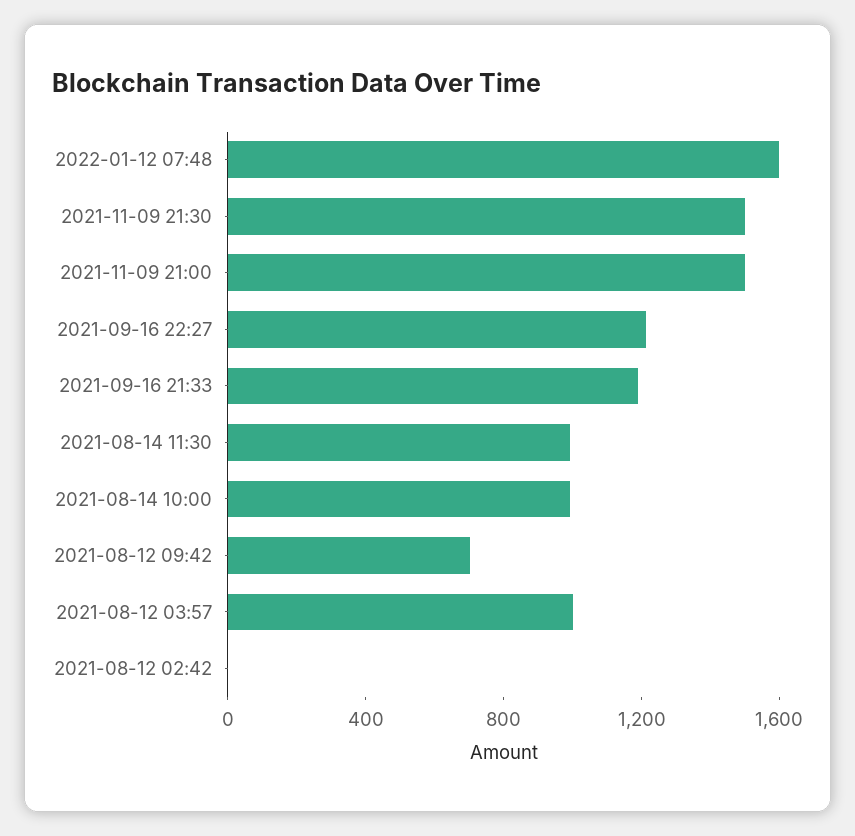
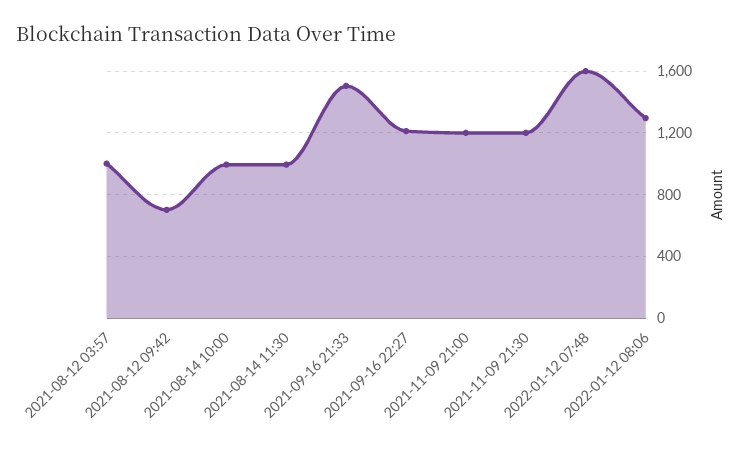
2021-11-09 21:30: 1500 -> 1200
2021-11-09 21:00: 1500 -> 1200
2021-09-16 21:33: 1200 -> 1500
2021-08-12 02:42: 0 -> none
2022-01-12 08:06: none -> 1300

